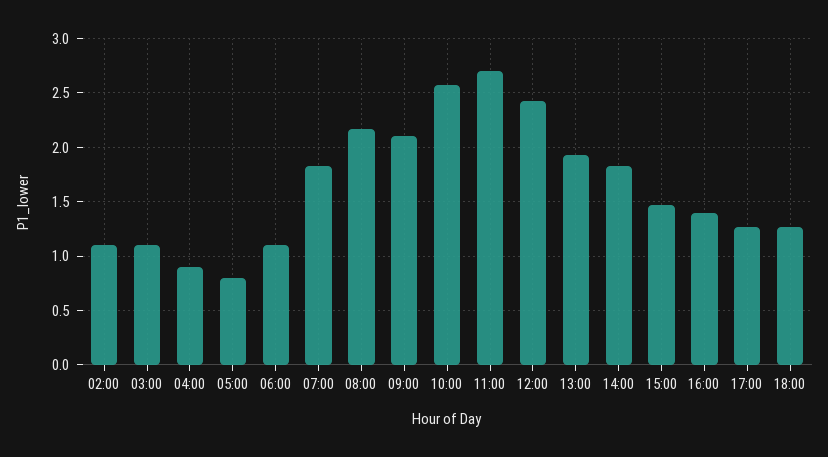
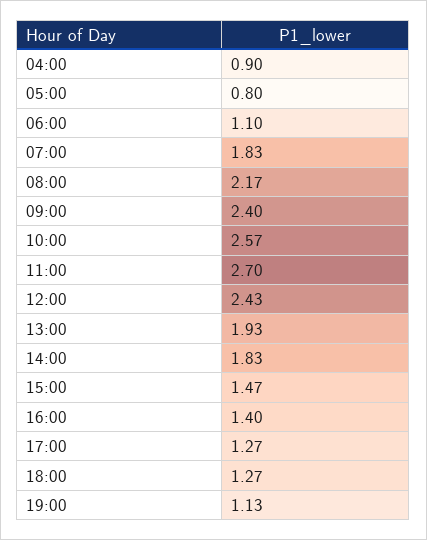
02:00: 1.1 -> none
03:00: 1.1 -> none
09:00: 2.1 -> 2.4
19:00: none -> 1.13

